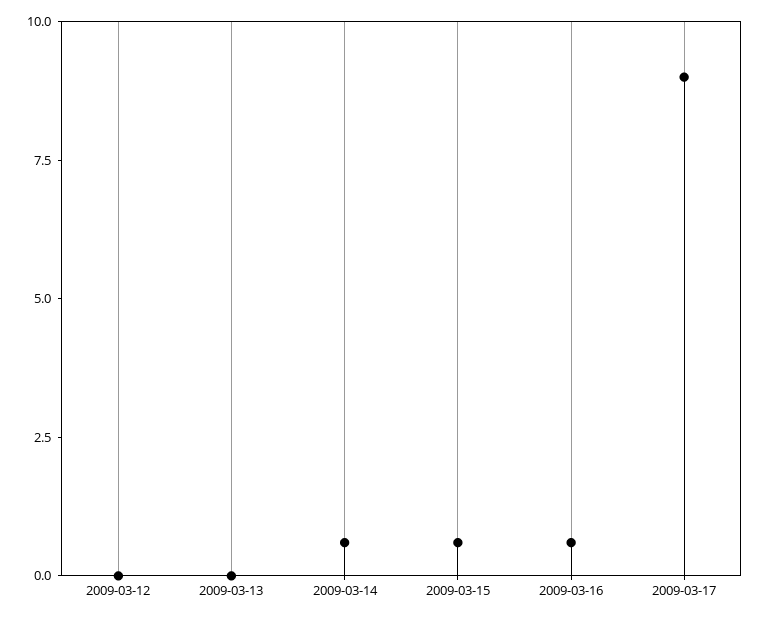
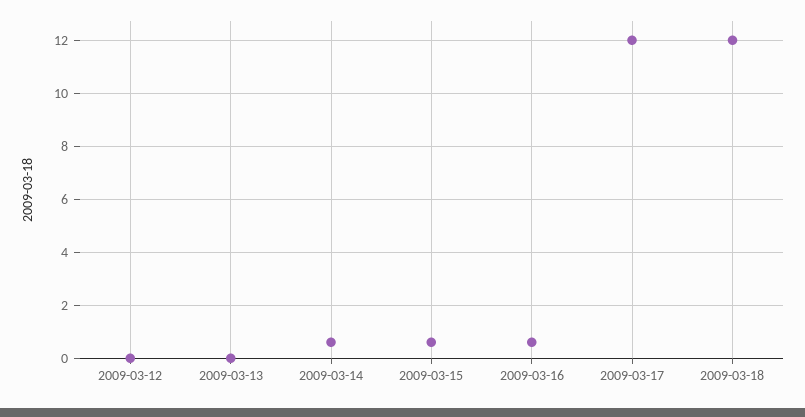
2009-03-17: 9 -> 12
2009-03-18: none -> 12

